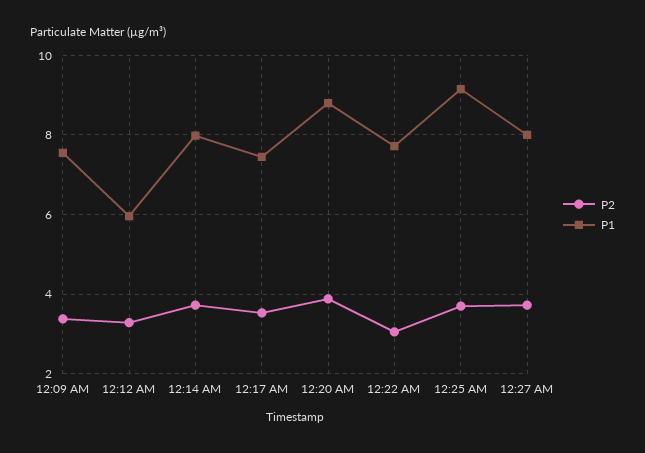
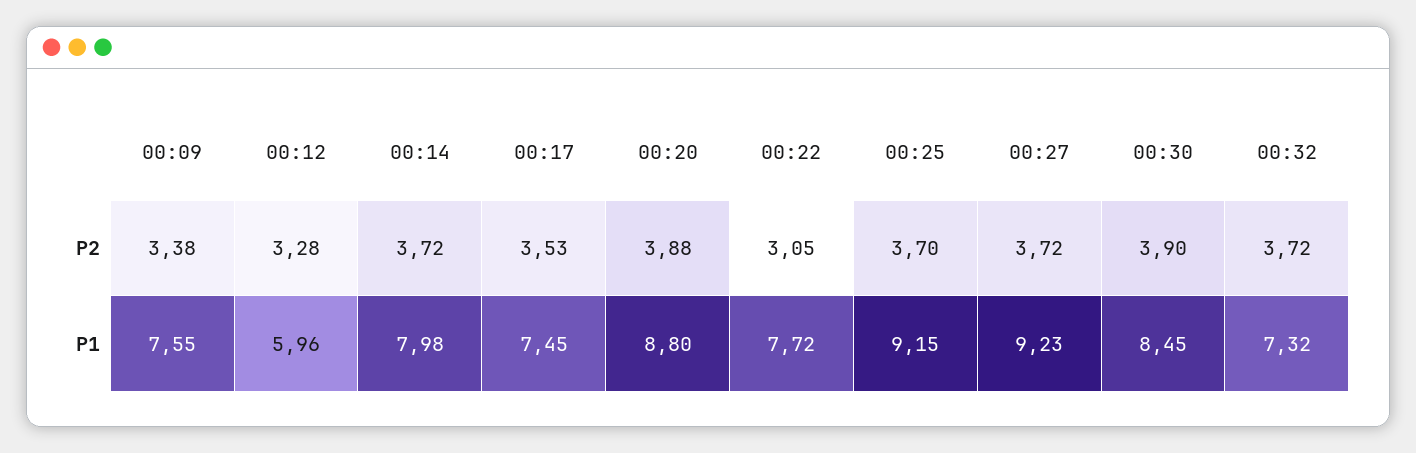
P1, 12:27 AM: 8 -> 9.23
P2, 00:30: none -> 3.9
P2, 00:32: none -> 3.72
P1, 00:30: none -> 8.45
P1, 00:32: none -> 7.32

